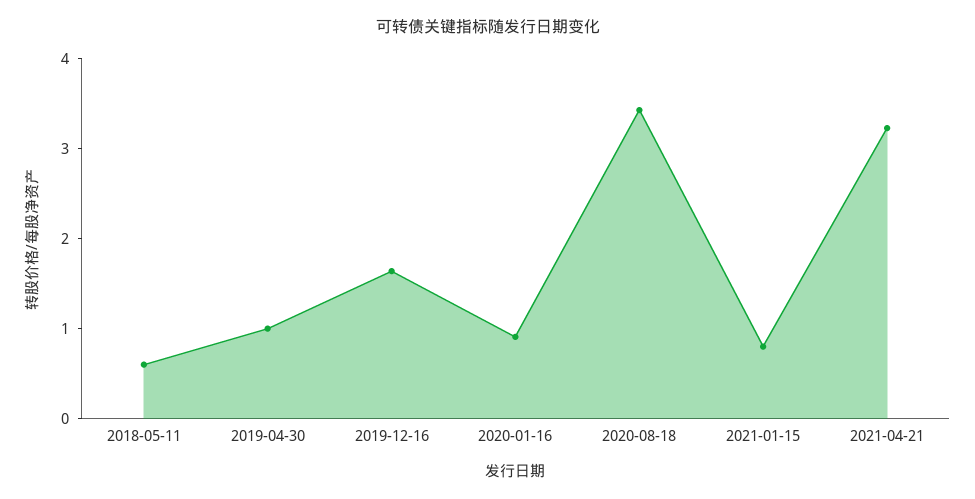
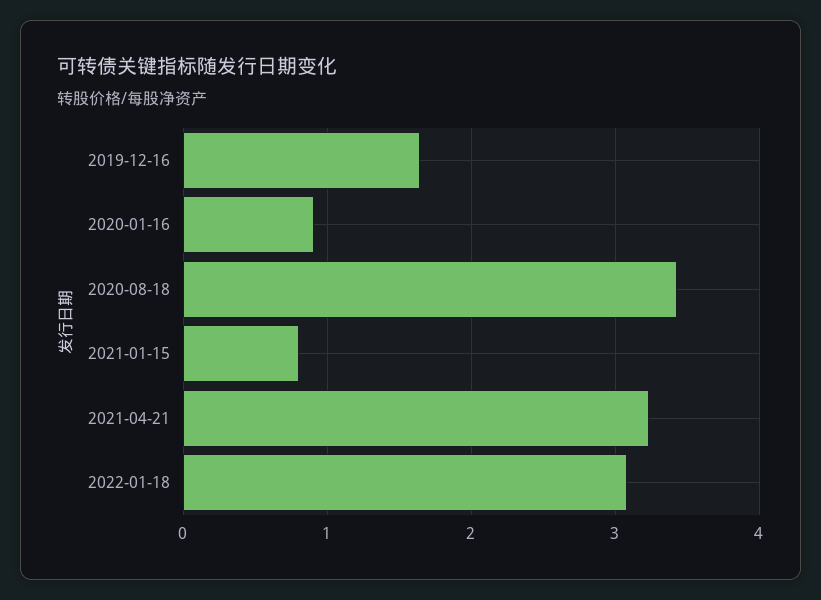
2018-05-11: 0.6 -> none
2019-04-30: 1 -> none
2022-01-18: none -> 3.1

